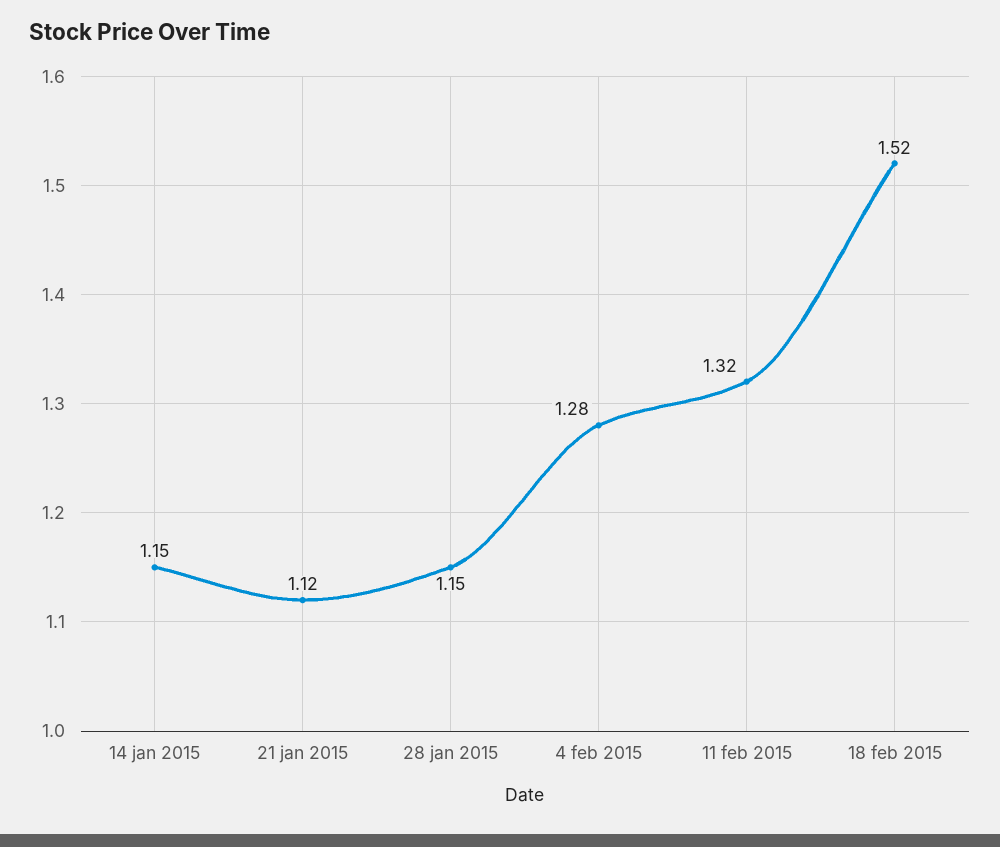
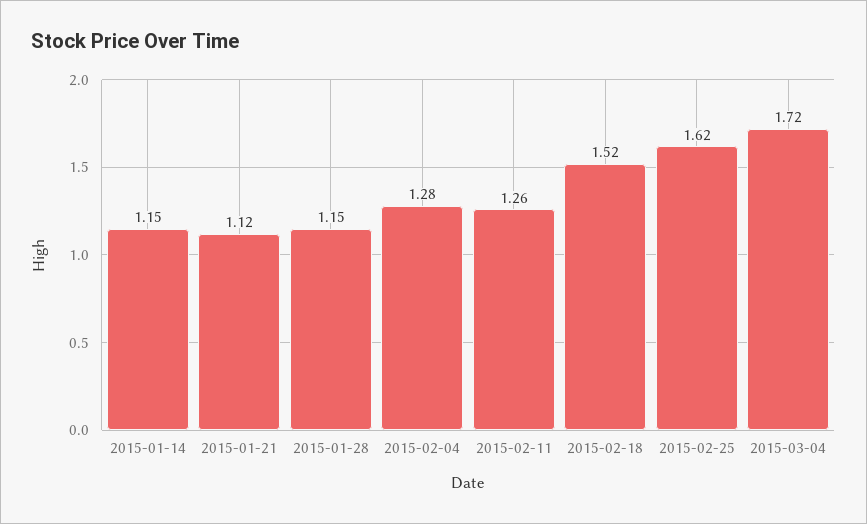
11 feb 2015: 1.32 -> 1.26
2015-02-25: none -> 1.62
2015-03-04: none -> 1.72

